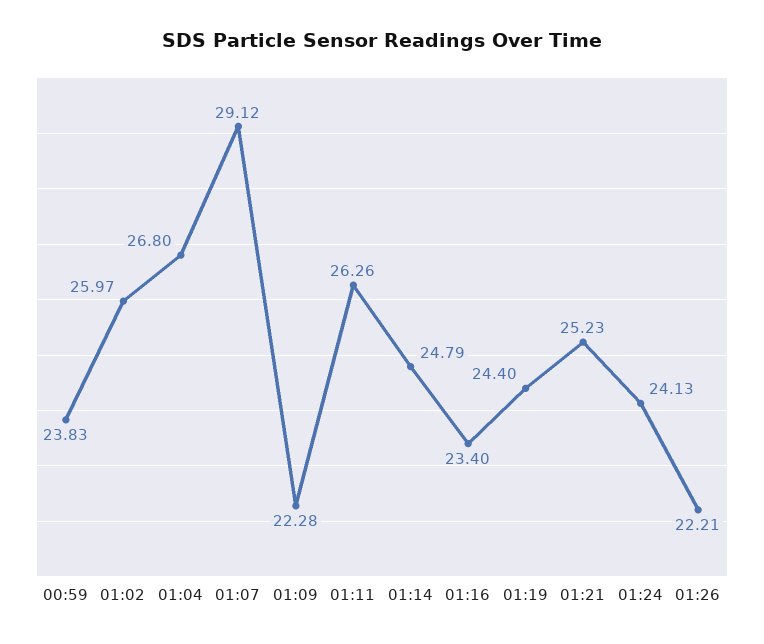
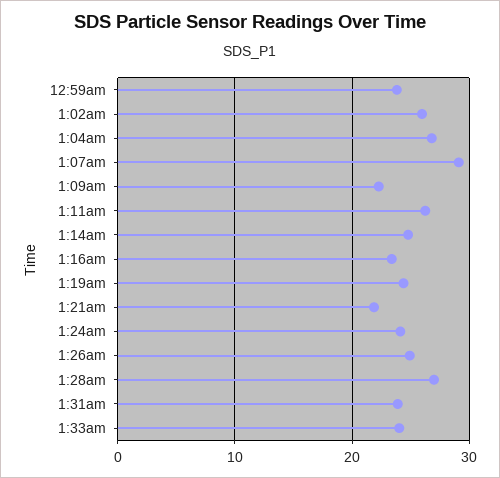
01:21: 25.23 -> 22
01:26: 22.21 -> 25
1:28am: none -> 27
1:31am: none -> 24
1:33am: none -> 24

